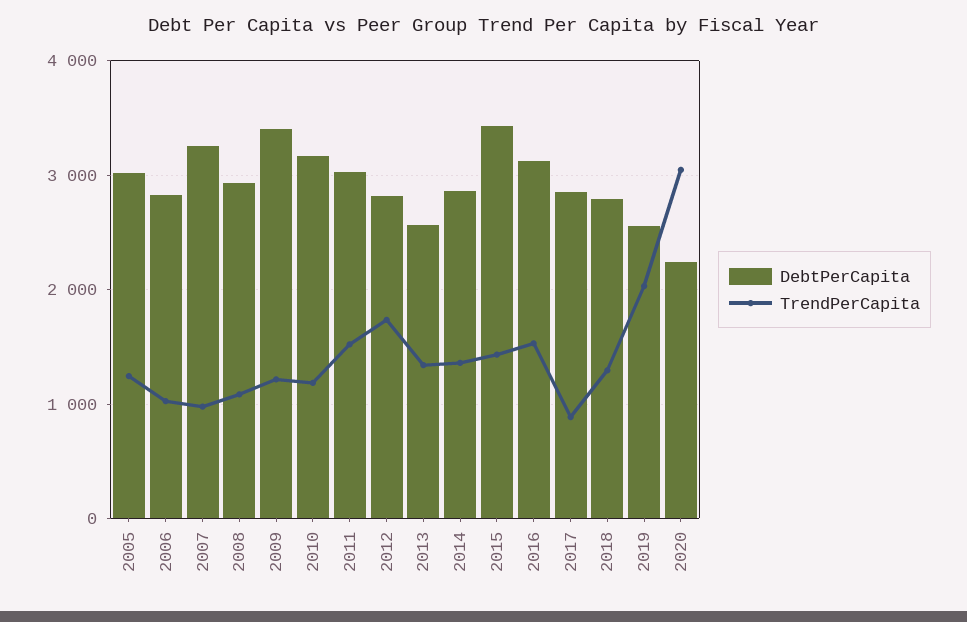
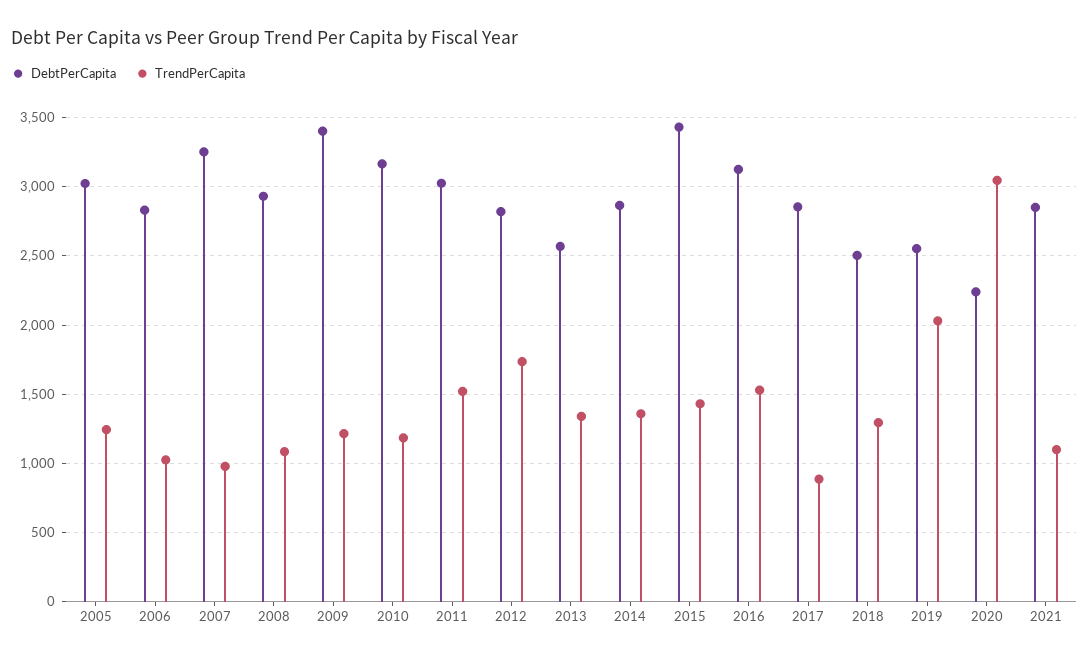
DebtPerCapita, 2018: 2800 -> 2500
DebtPerCapita, 2021: none -> 2850
TrendPerCapita, 2021: none -> 1100

